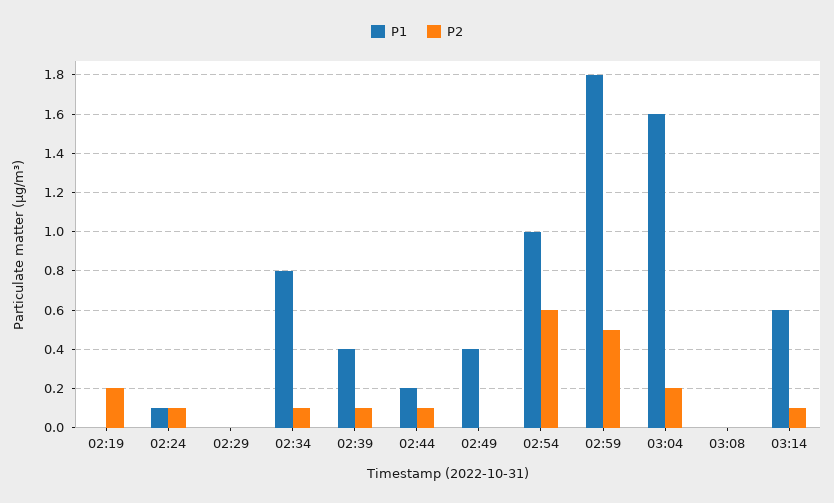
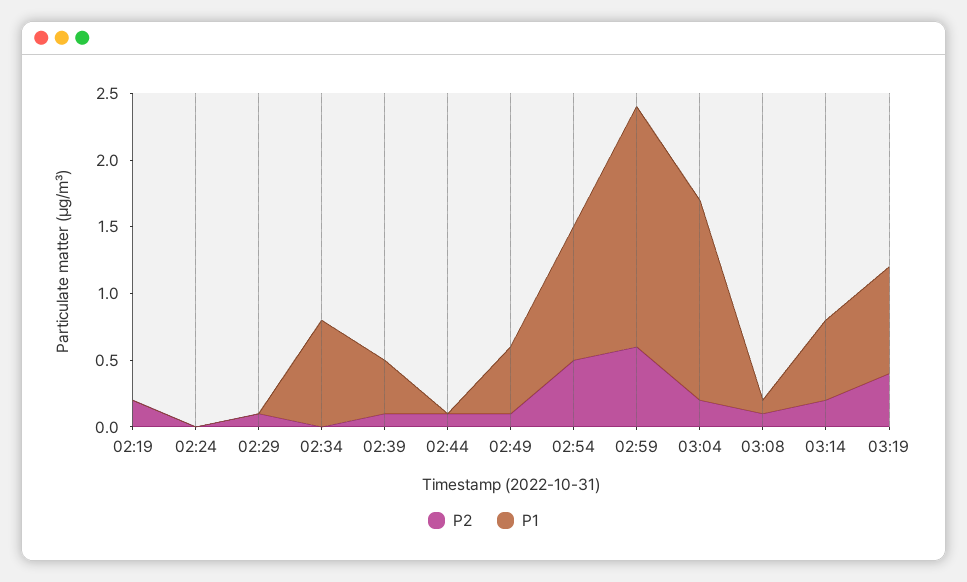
P1, 02:24: 0.1 -> 0
P2, 02:24: 0.1 -> 0
P2, 02:29: 0 -> 0.1
P2, 02:34: 0.1 -> 0
P1, 02:44: 0.2 -> 0
P1, 02:49: 0.4 -> 0.5
P2, 02:49: 0 -> 0.1
P2, 02:54: 0.6 -> 0.5
P2, 02:59: 0.5 -> 0.6
P1, 03:04: 1.6 -> 1.5
P1, 03:08: 0 -> 0.1
P2, 03:08: 0 -> 0.1
P2, 03:14: 0.1 -> 0.2
P2, 03:19: none -> 0.4
P1, 03:19: none -> 0.8

